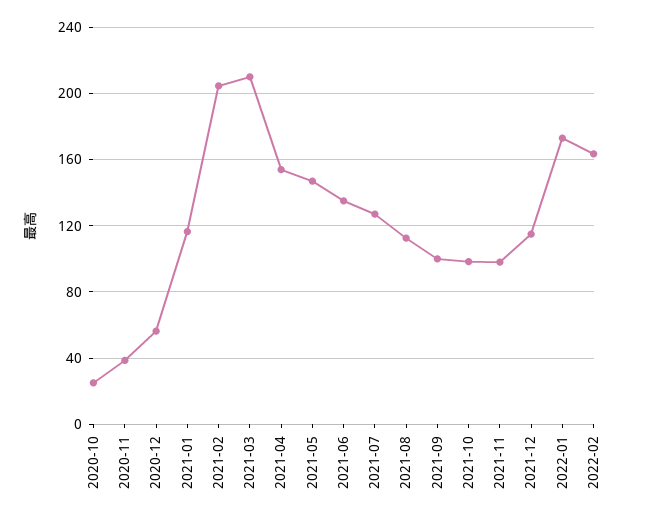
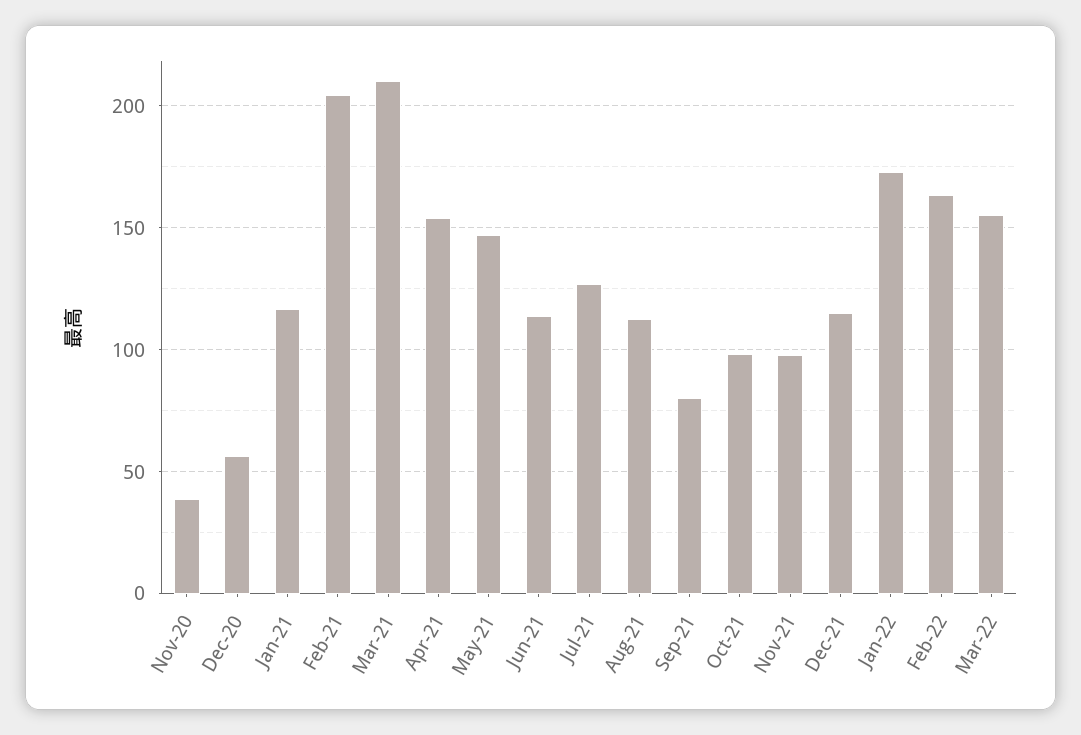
2020-10: 25 -> none
2021-06: 135 -> 115
2021-09: 100 -> 80
Mar-22: none -> 155

